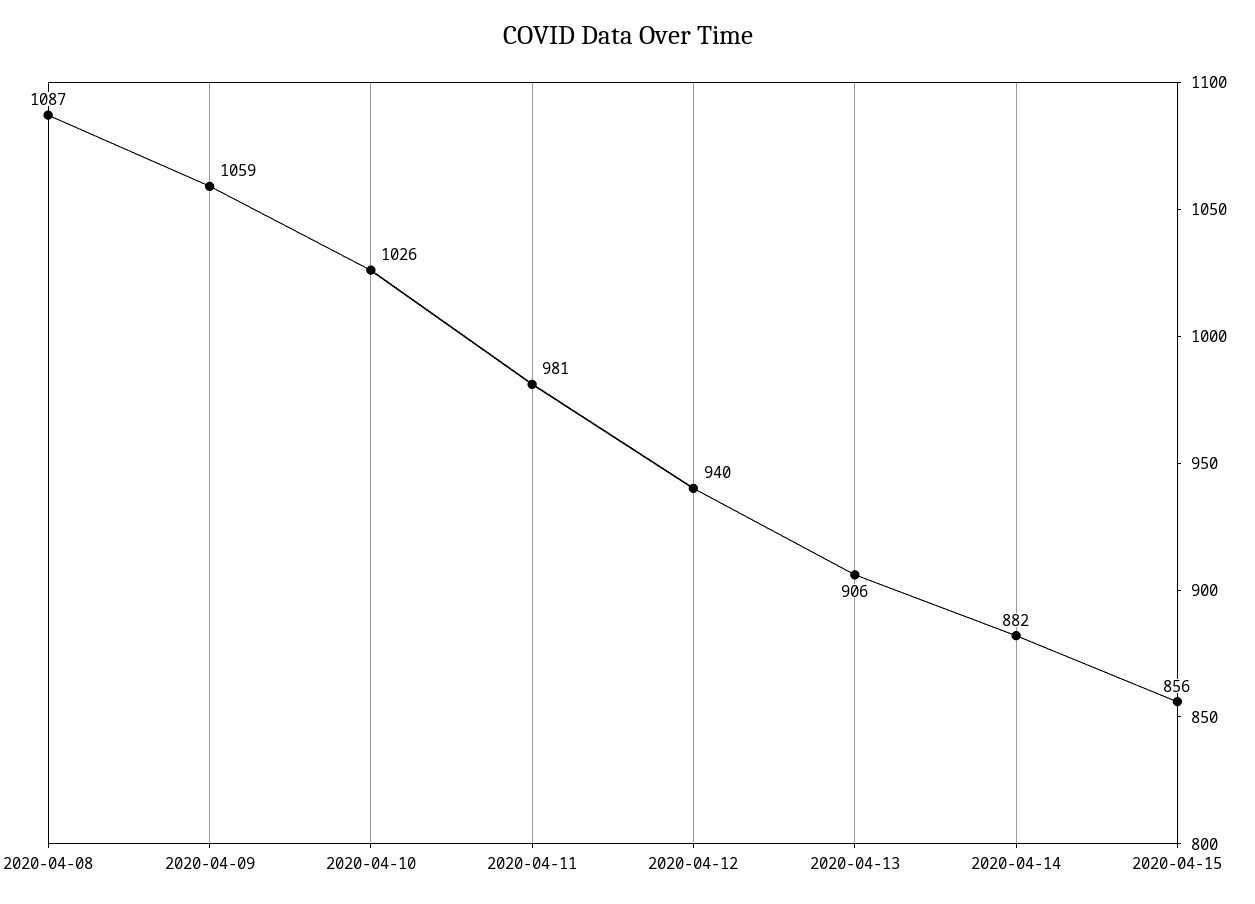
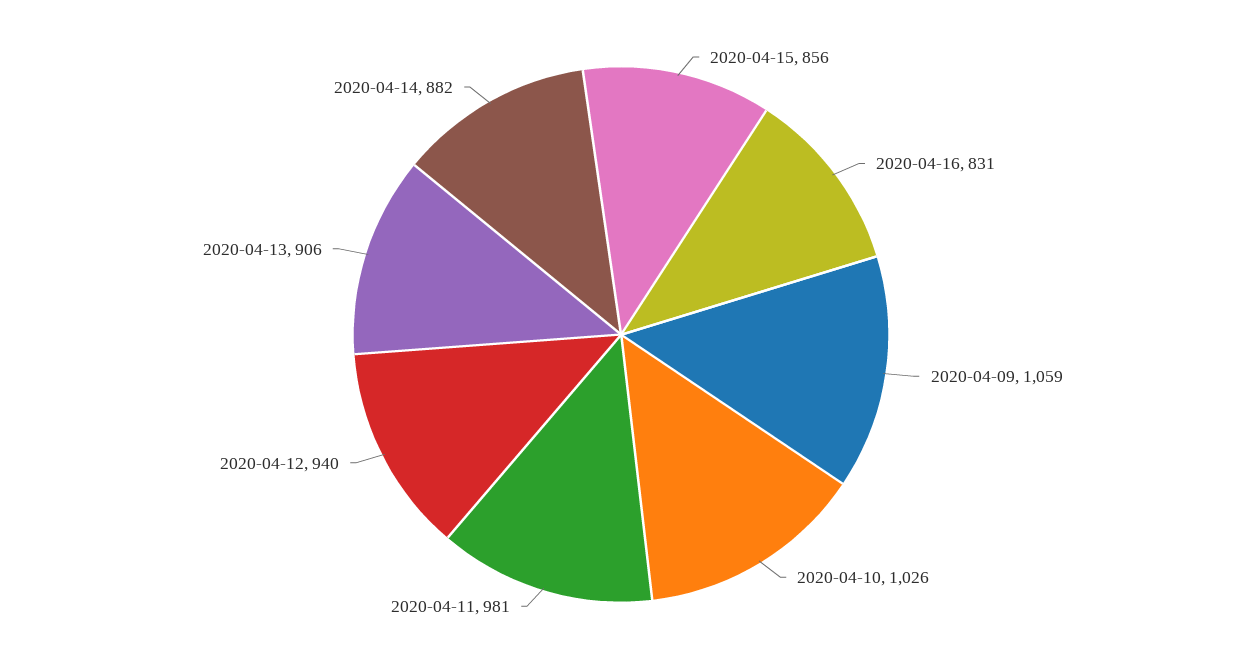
2020-04-08: 1087 -> none
2020-04-16: none -> 831

